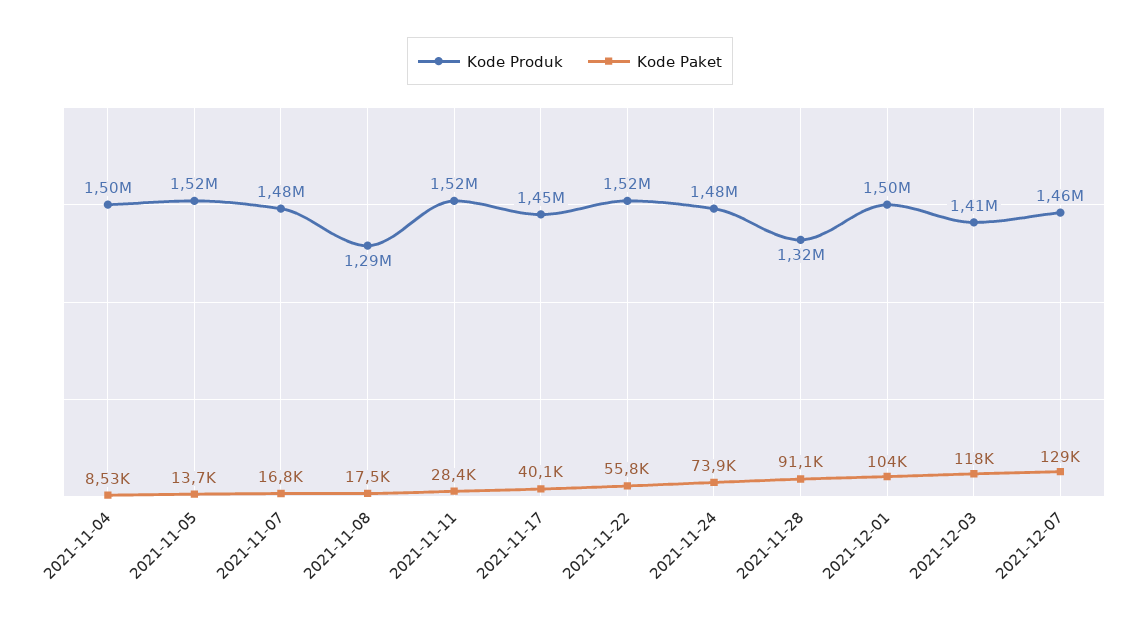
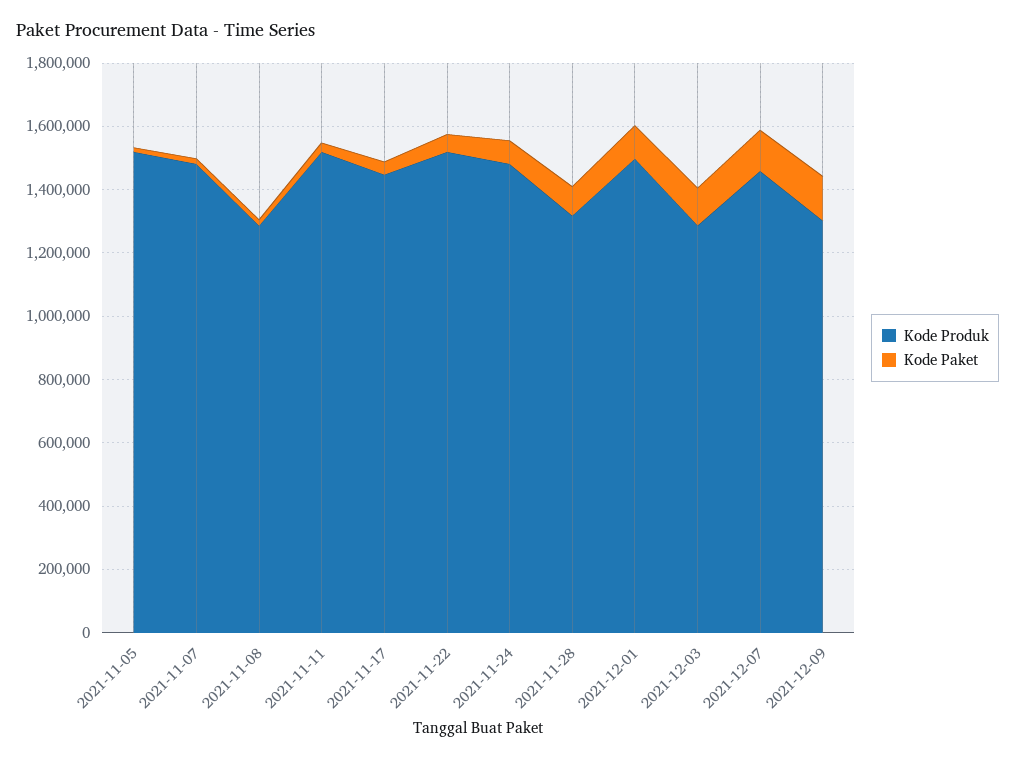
Kode Produk, 2021-11-04: 1500000 -> none
Kode Paket, 2021-11-04: 8530 -> none
Kode Produk, 2021-12-03: 1410000 -> 1300000
Kode Produk, 2021-12-09: none -> 1300000
Kode Paket, 2021-12-09: none -> 150000

